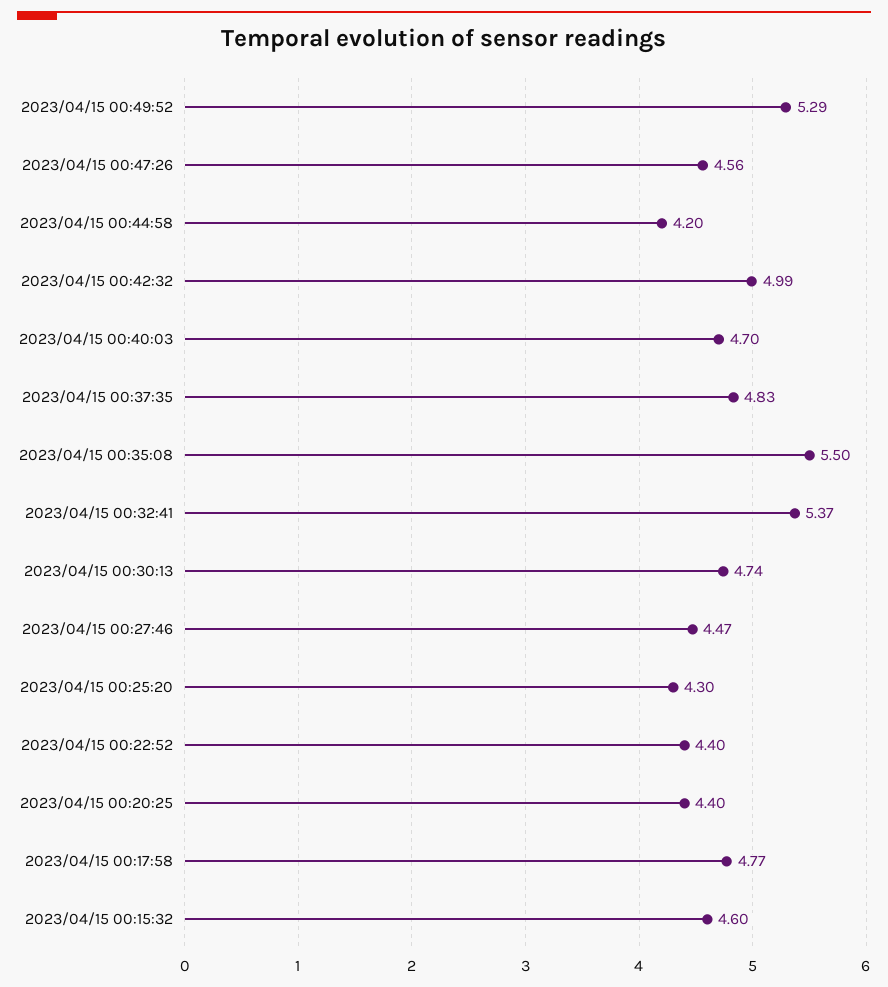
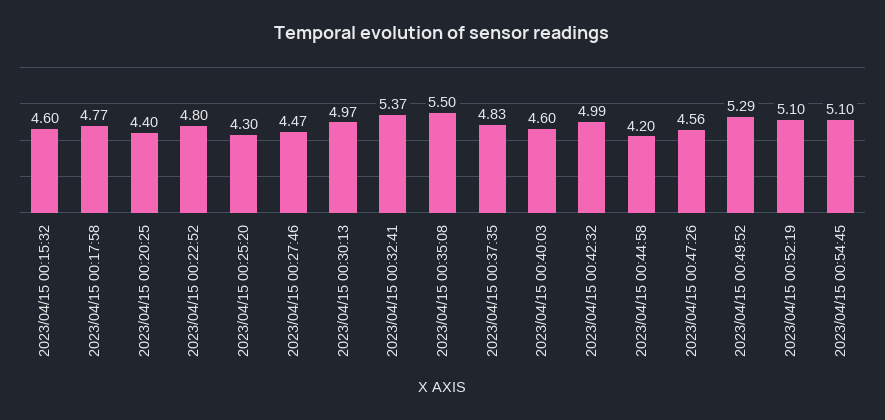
2023/04/15 00:40:03: 4.7 -> 4.6
2023/04/15 00:30:13: 4.74 -> 4.97
2023/04/15 00:22:52: 4.4 -> 4.8
2023/04/15 00:52:19: none -> 5.1
2023/04/15 00:54:45: none -> 5.1

